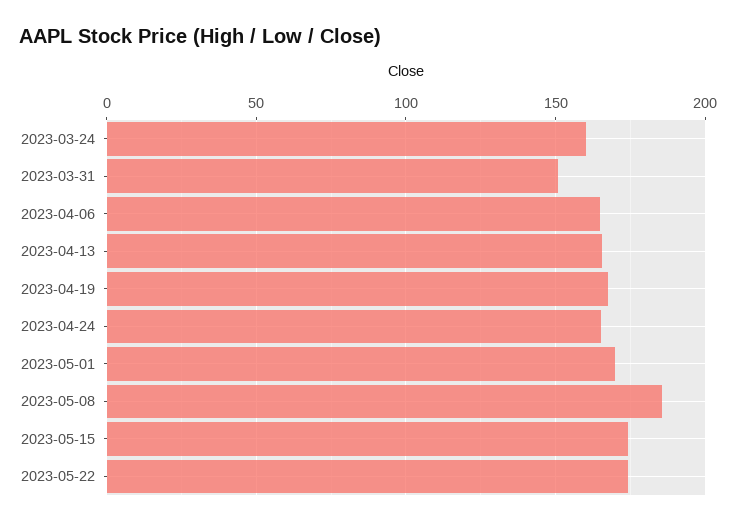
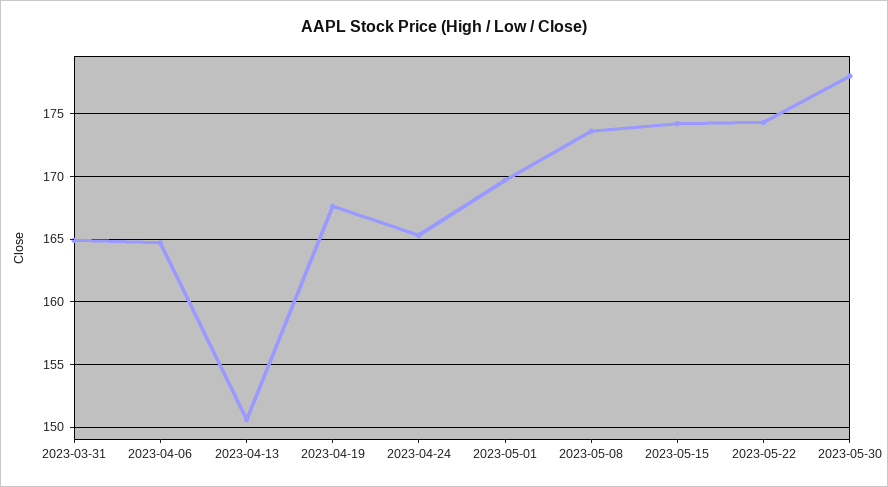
2023-03-24: 160 -> none
2023-03-31: 150 -> 165
2023-04-13: 165 -> 150.5
2023-05-08: 185 -> 173.5
2023-05-30: none -> 178

